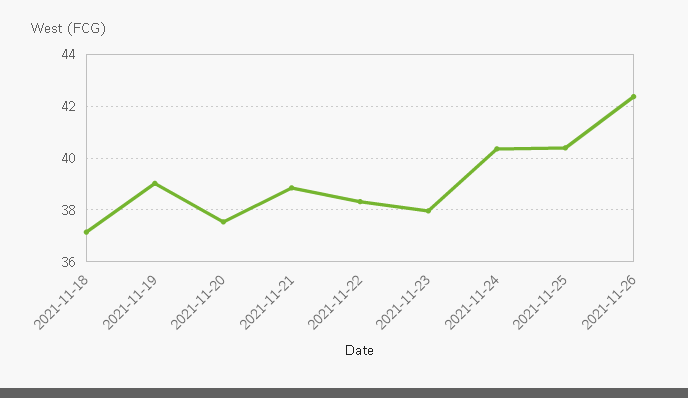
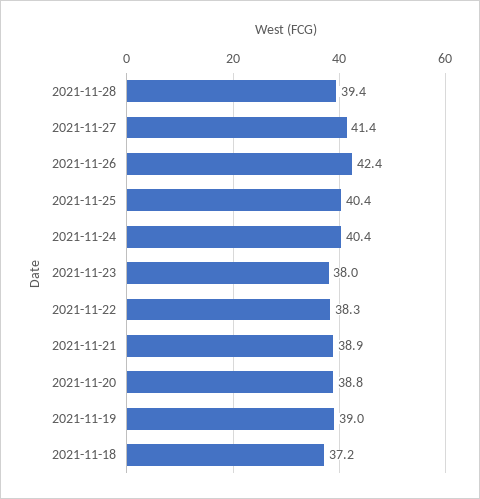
2021-11-20: 37.5 -> 38.8
2021-11-28: none -> 39.4
2021-11-27: none -> 41.4

